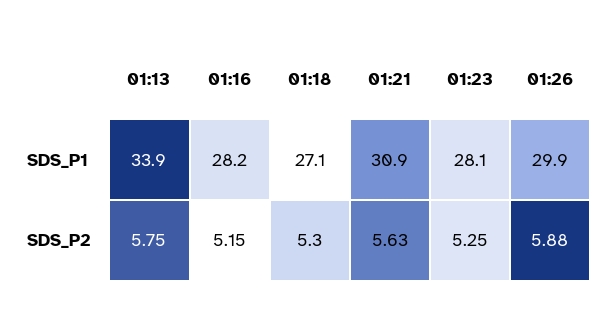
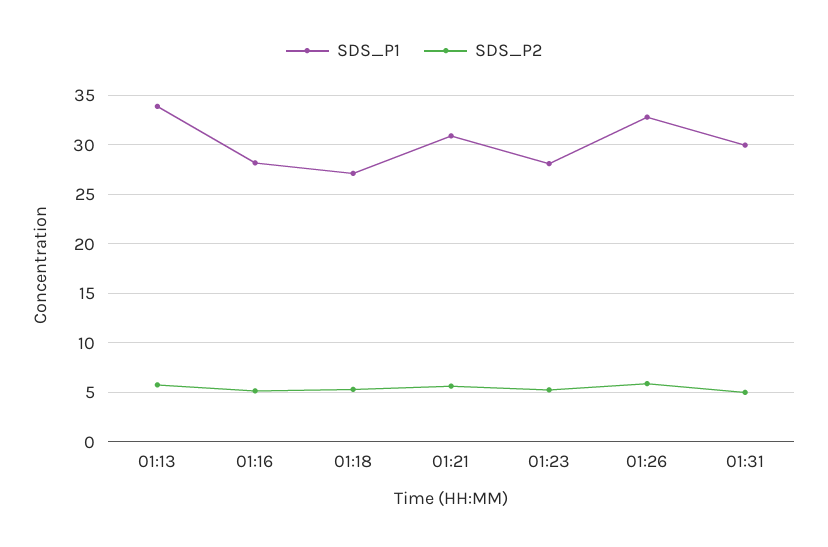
SDS_P1, 01:26: 29.9 -> 33
SDS_P1, 01:31: none -> 30
SDS_P2, 01:31: none -> 5

